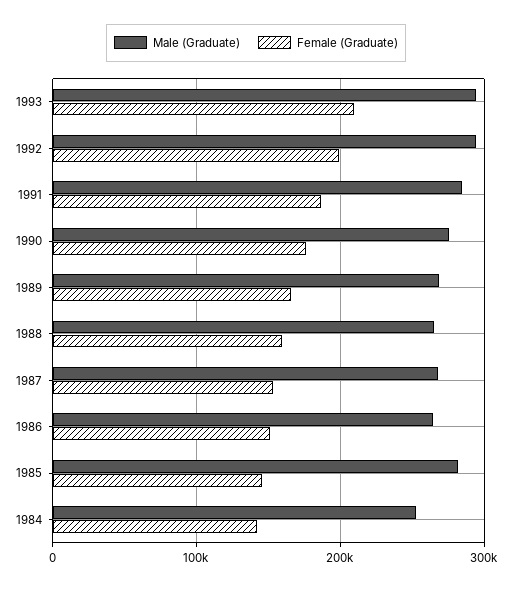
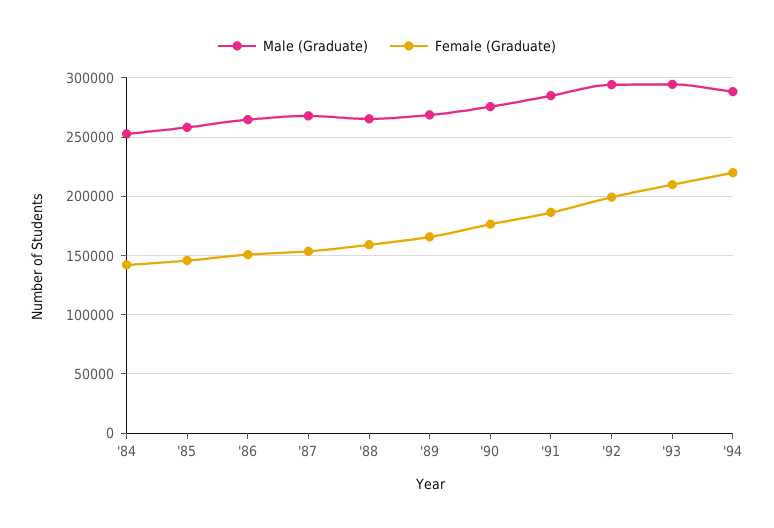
Male (Graduate), 1985: 280000 -> 260000
Male (Graduate), '94: none -> 290000
Female (Graduate), '94: none -> 220000

